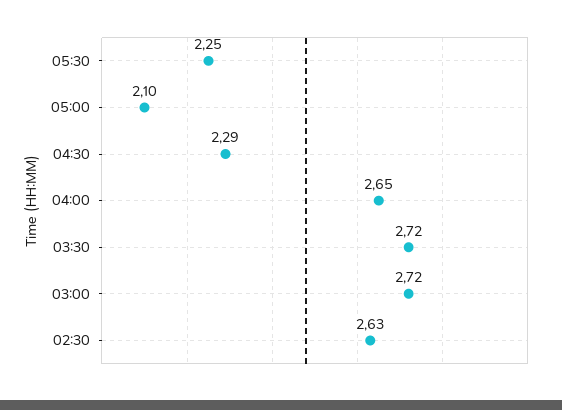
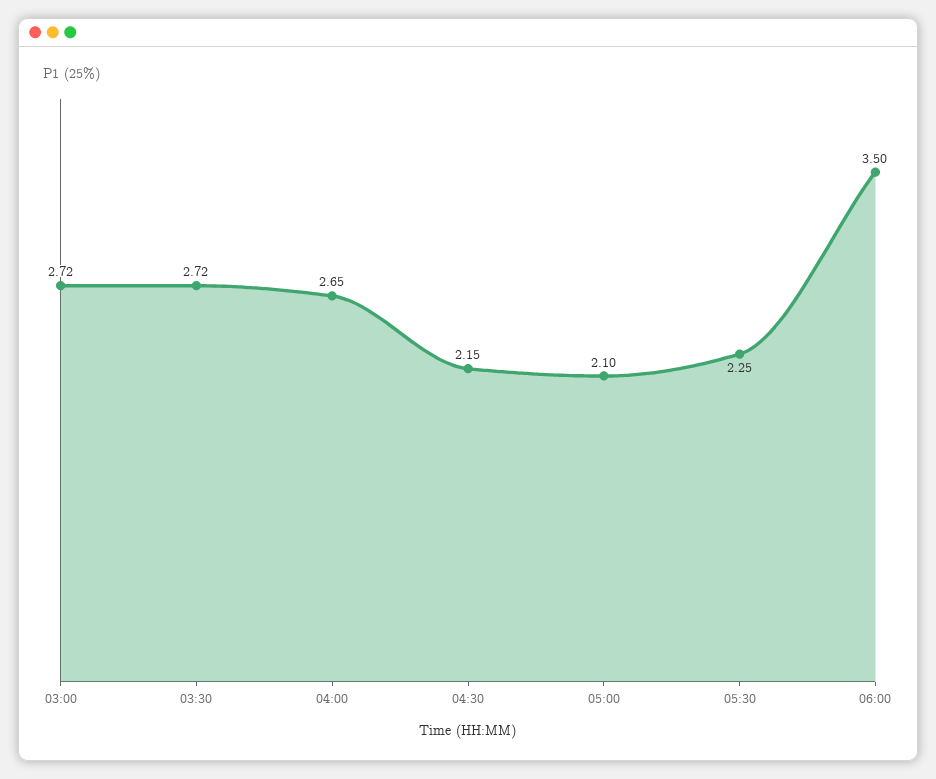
04:30: 2.29 -> 2.15
02:30: 2.63 -> none
06:00: none -> 3.5

